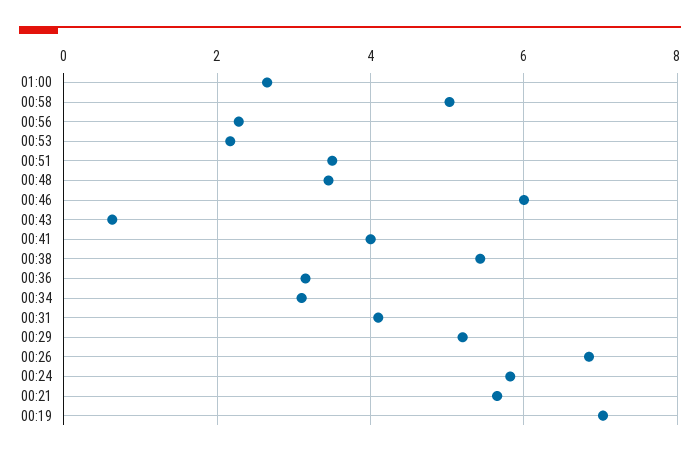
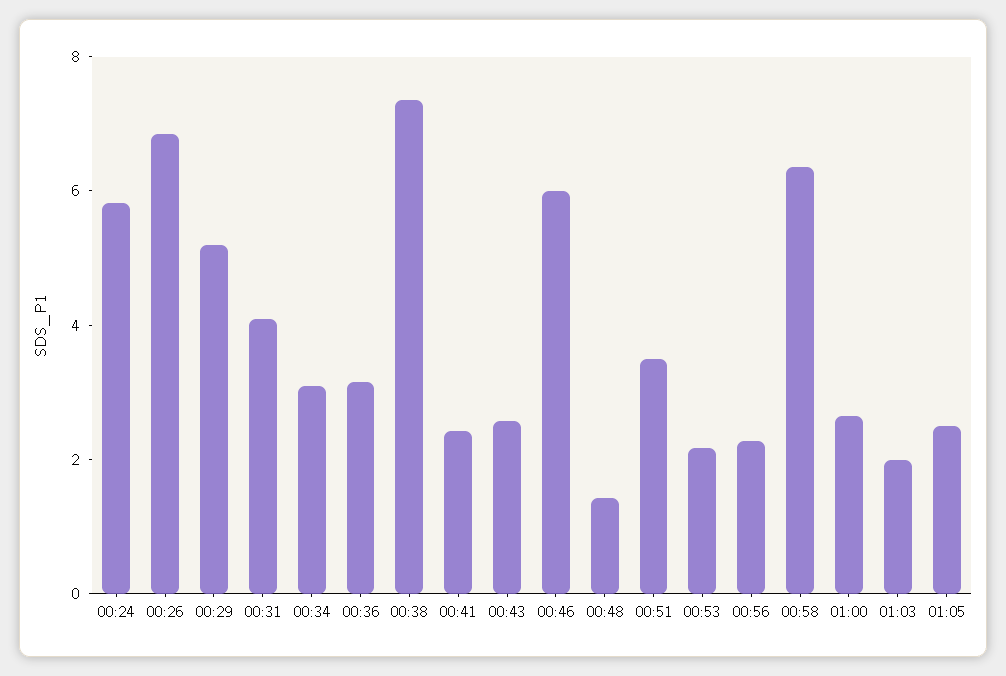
00:58: 5 -> 6.5
00:48: 3.4 -> 1.5
00:43: 0.6 -> 2.5
00:41: 4 -> 2.5
00:38: 5.4 -> 7.5
00:21: 5.6 -> none
00:19: 7 -> none
01:03: none -> 2
01:05: none -> 2.5

